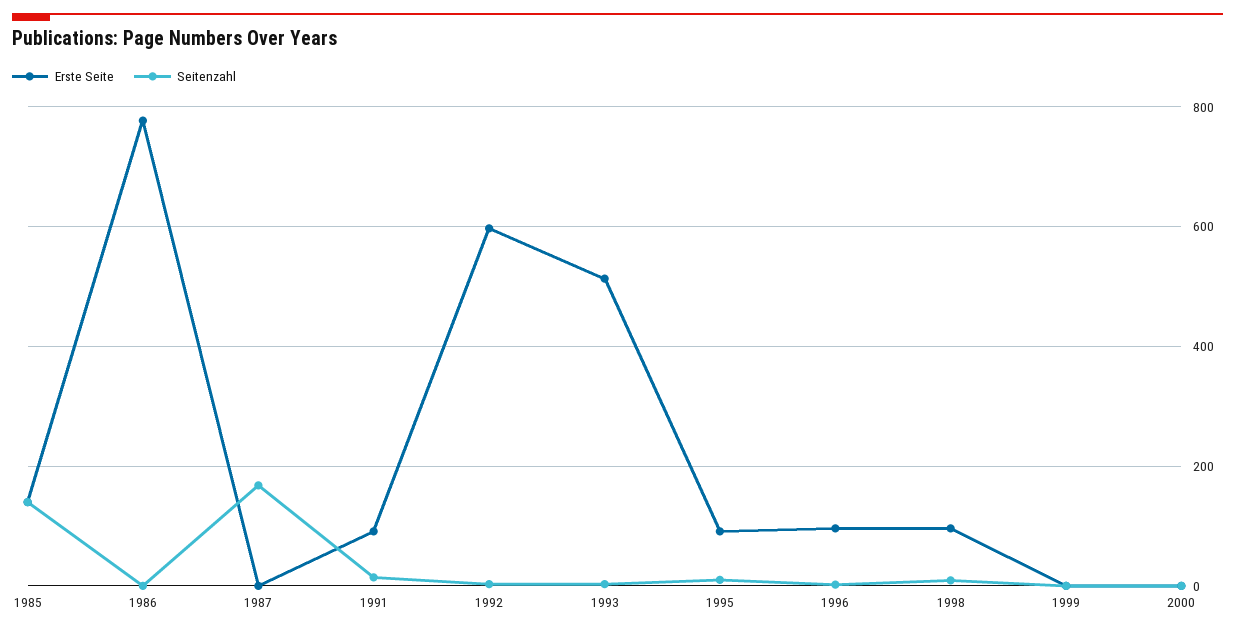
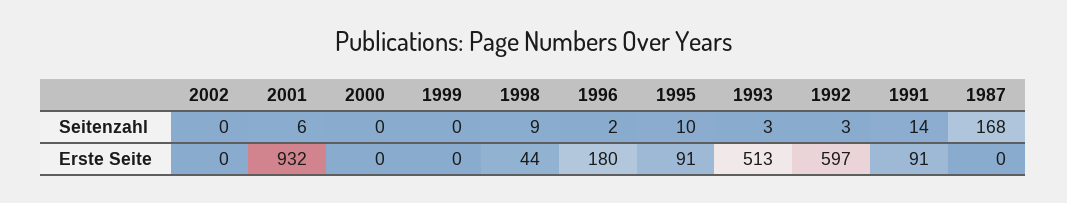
Erste Seite, 1985: 140 -> none
Seitenzahl, 1985: 140 -> none
Erste Seite, 1986: 780 -> none
Seitenzahl, 1986: 0 -> none
Erste Seite, 1996: 100 -> 180
Erste Seite, 1998: 100 -> 44
Seitenzahl, 2002: none -> 0
Seitenzahl, 2001: none -> 6
Erste Seite, 2002: none -> 0
Erste Seite, 2001: none -> 932

